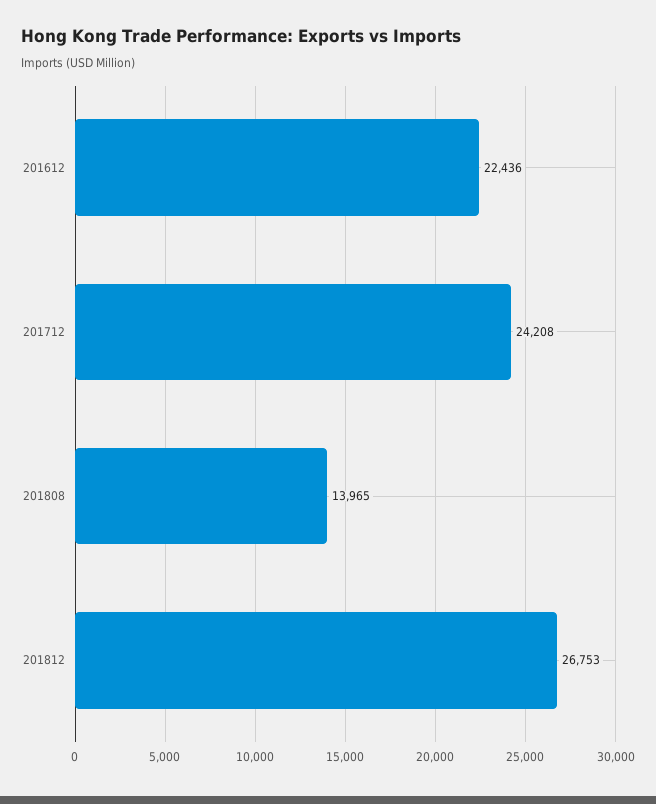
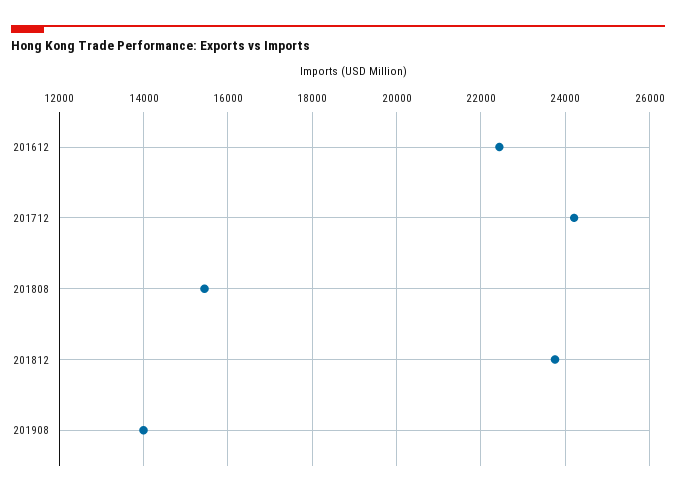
201808: 13965 -> 15400
201812: 26753 -> 23800
201908: none -> 14000

